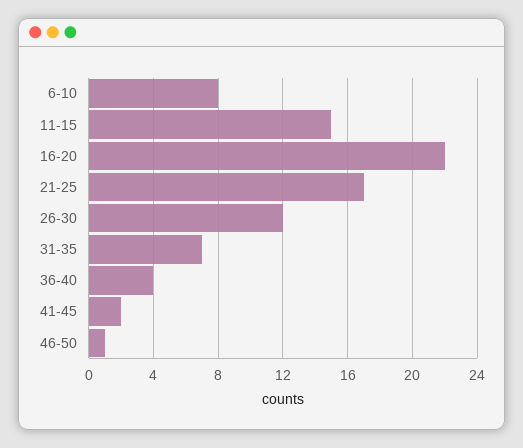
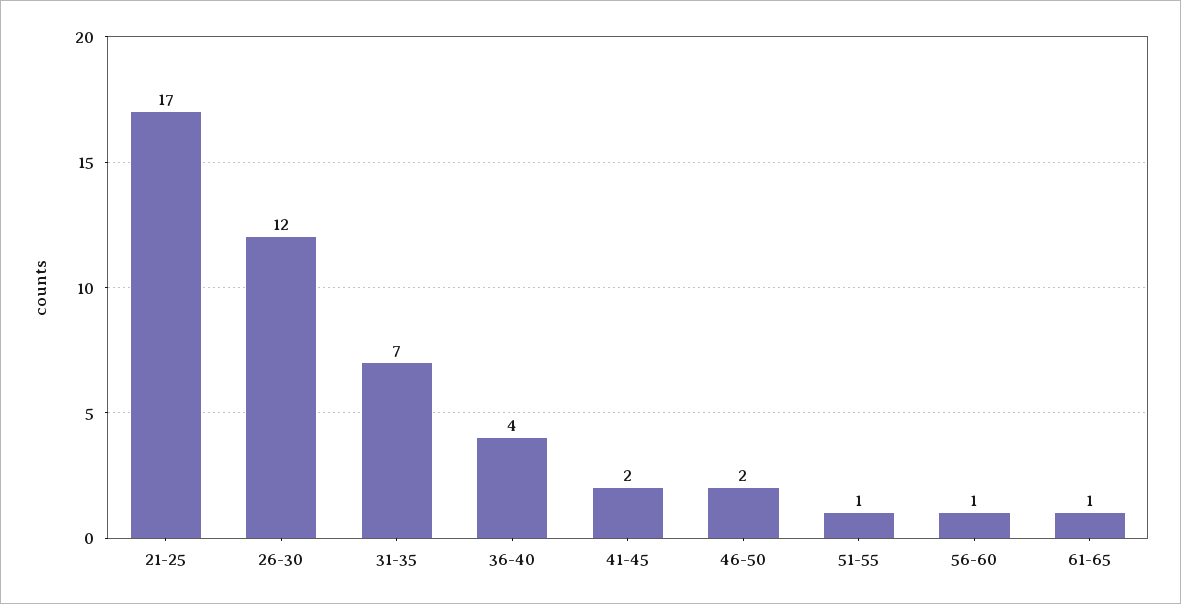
6-10: 8 -> none
11-15: 15 -> none
16-20: 22 -> none
46-50: 1 -> 2
51-55: none -> 1
56-60: none -> 1
61-65: none -> 1

